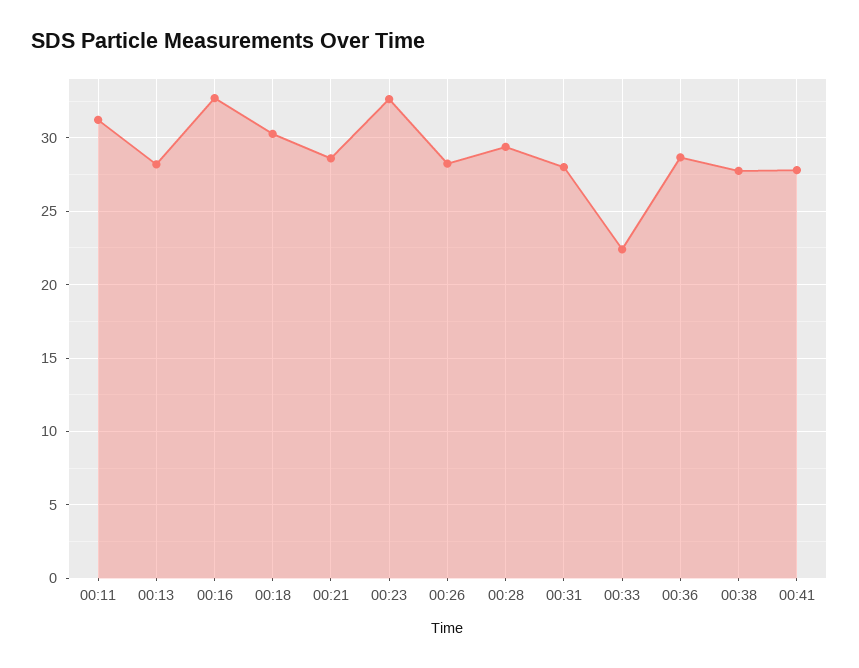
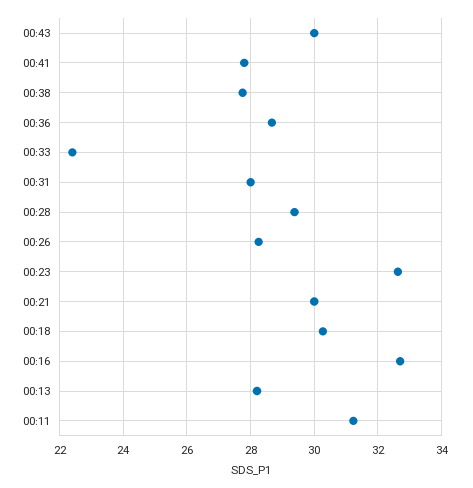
00:21: 28.5 -> 30
00:43: none -> 30

